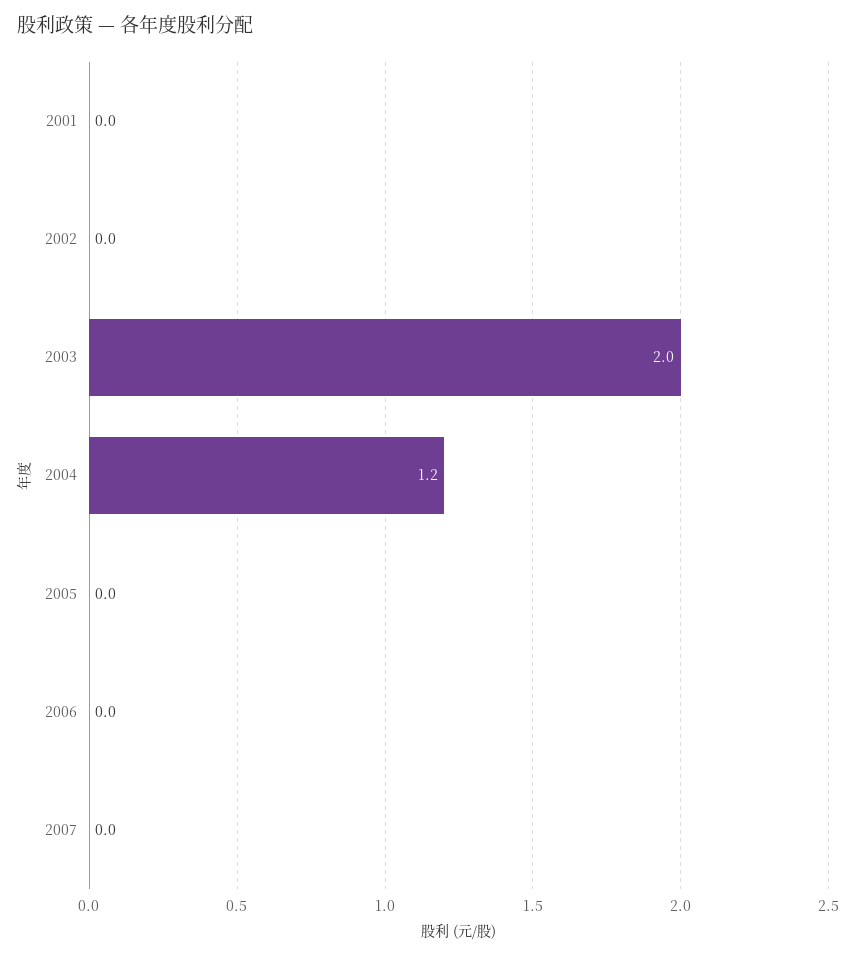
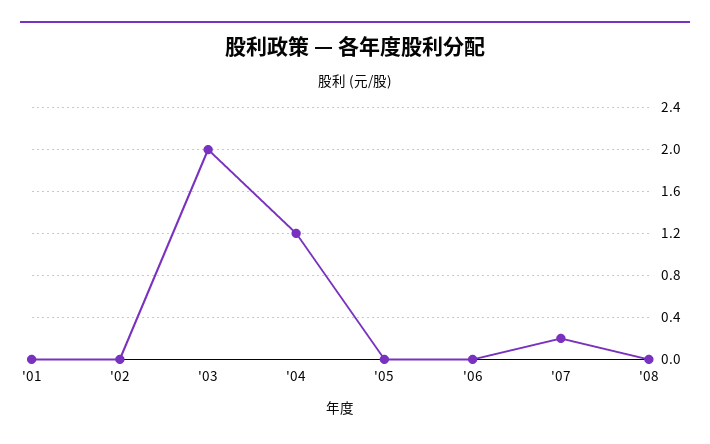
2007: 0 -> 0.2
'08: none -> 0

